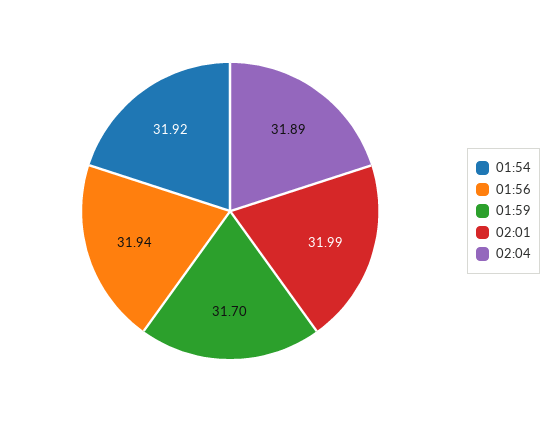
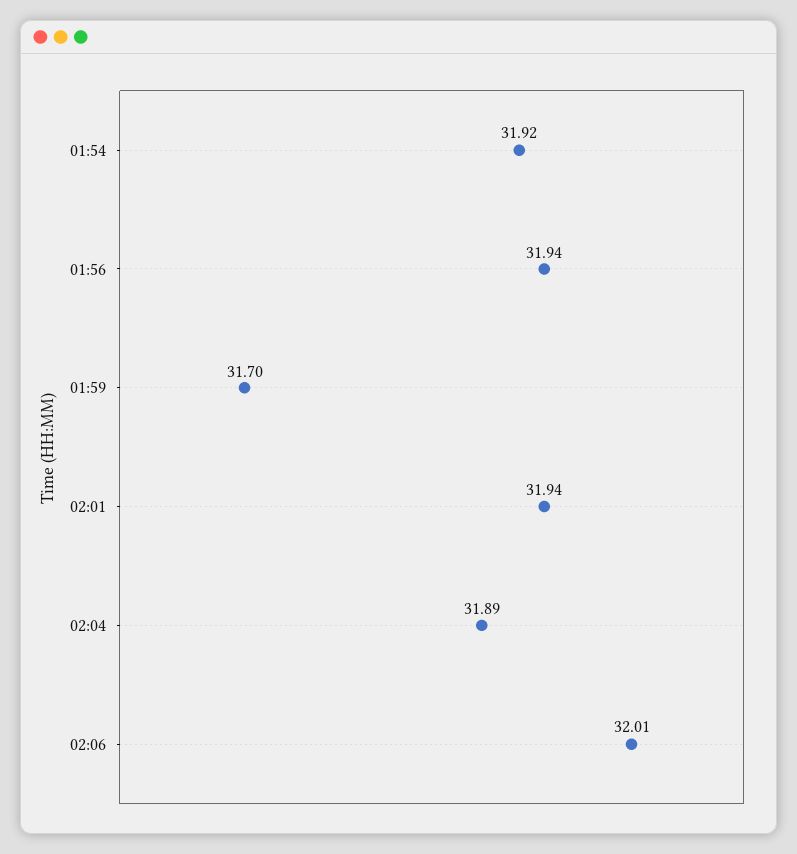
02:01: 31.99 -> 31.94
02:06: none -> 32.01

